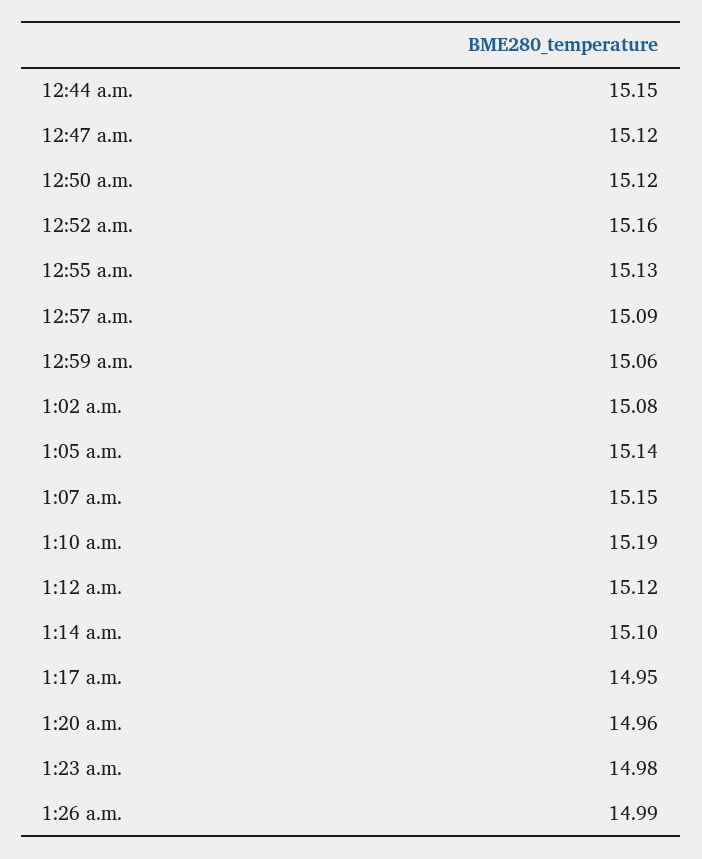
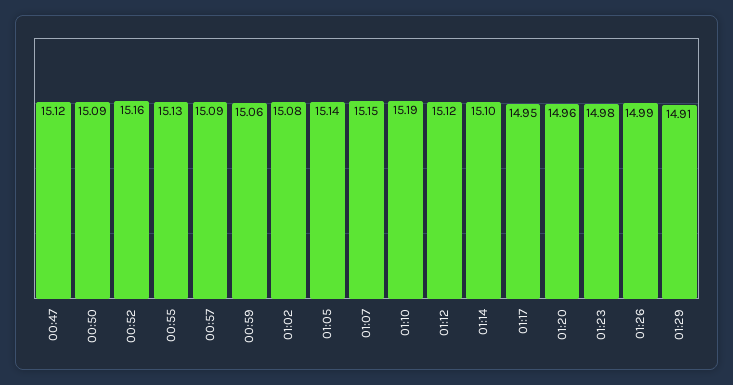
12:44 a.m.: 15.15 -> none
12:50 a.m.: 15.12 -> 15.09
01:29: none -> 14.91

